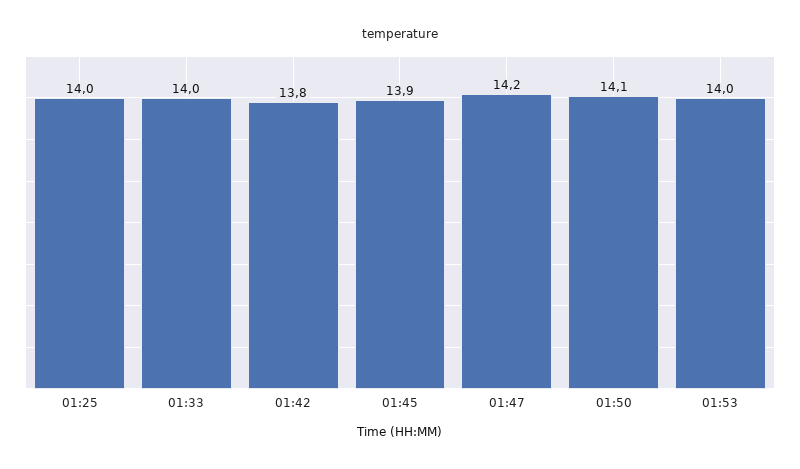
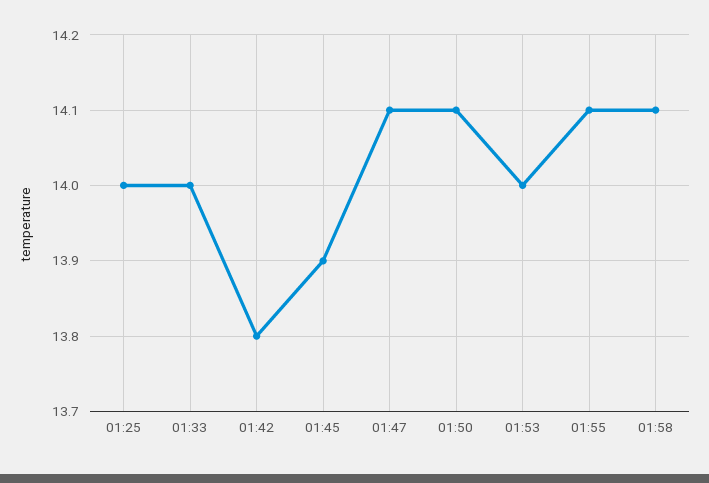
01:47: 14.2 -> 14.1
01:55: none -> 14.1
01:58: none -> 14.1

